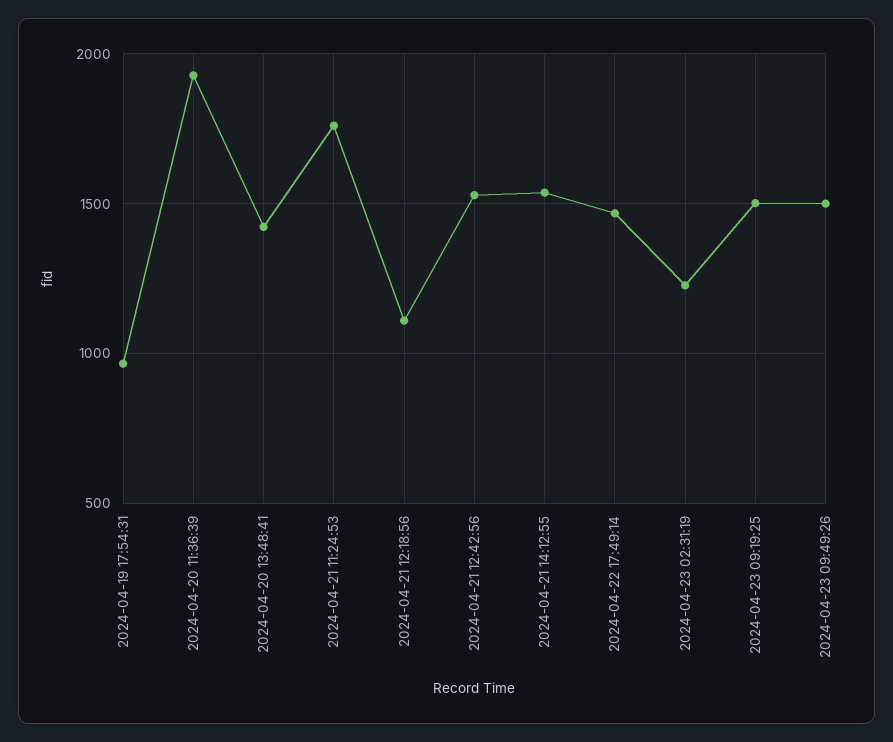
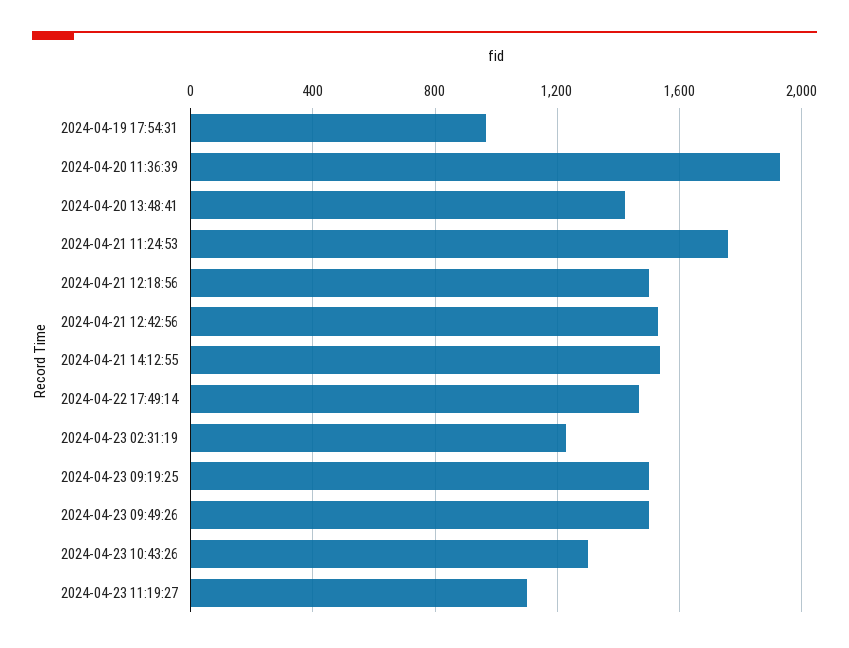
2024-04-21 12:18:56: 1100 -> 1500
2024-04-23 10:43:26: none -> 1300
2024-04-23 11:19:27: none -> 1100

